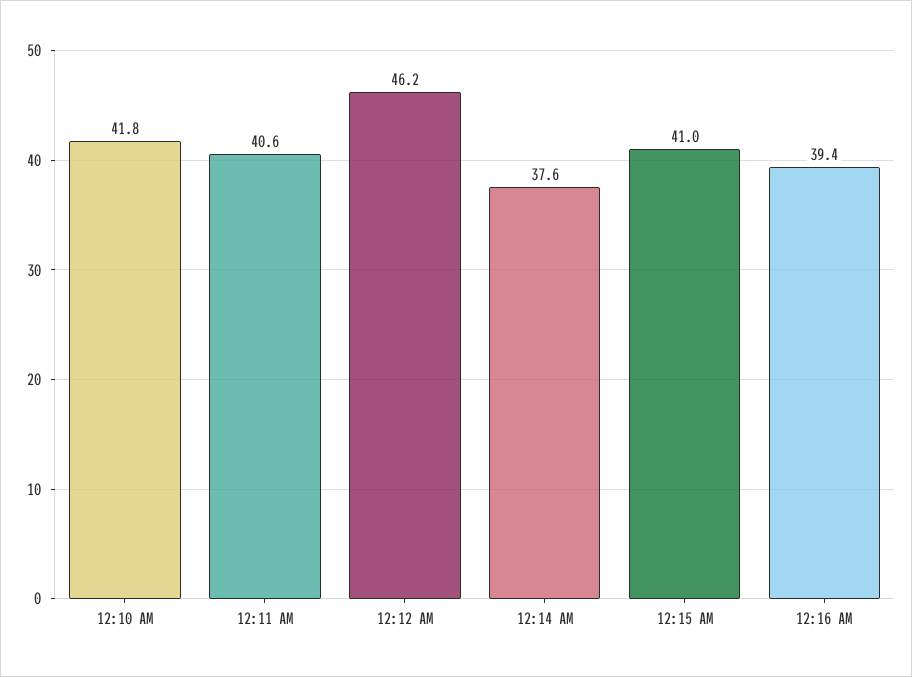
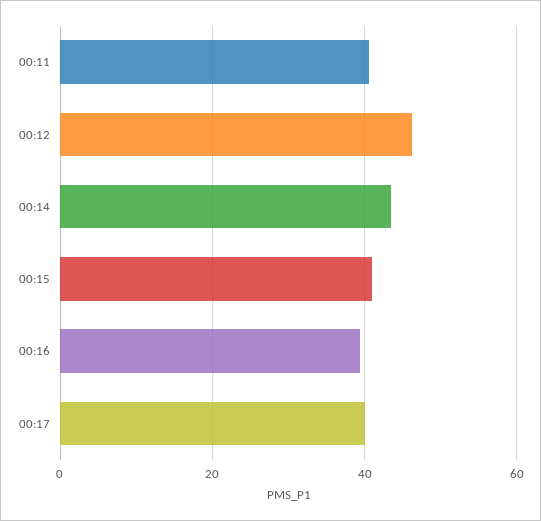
12:10 AM: 41.8 -> none
12:14 AM: 37.6 -> 44
00:17: none -> 40

